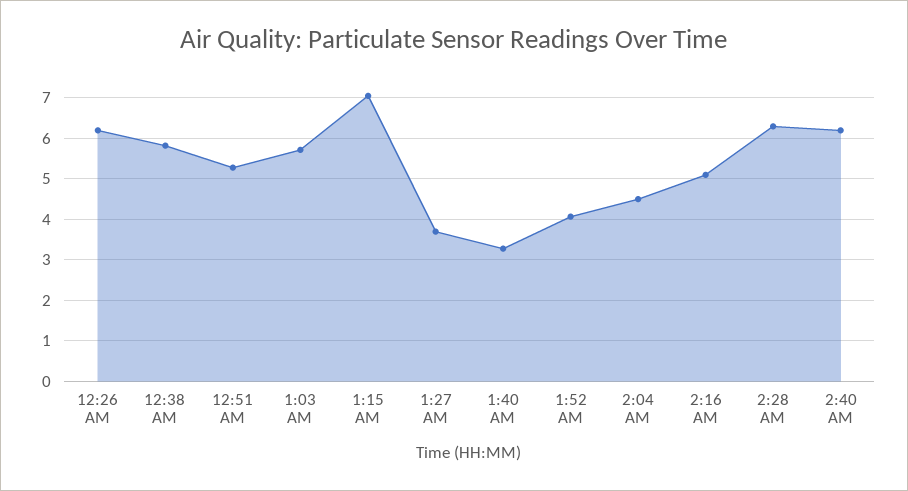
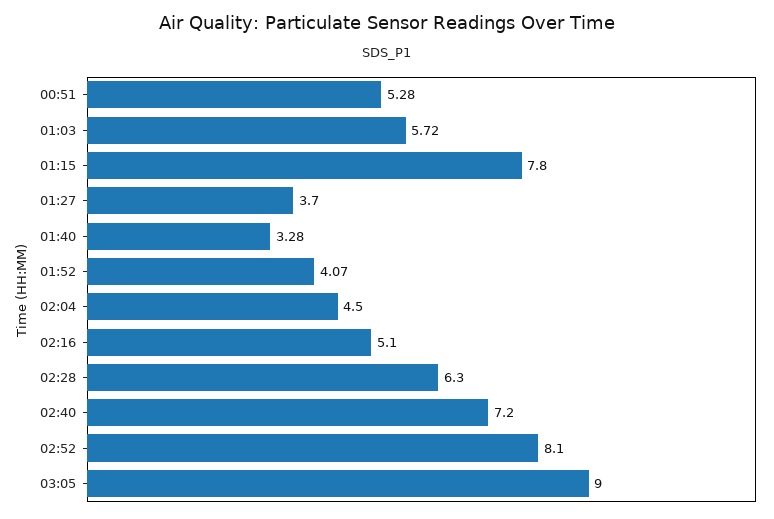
12:26 AM: 6.2 -> none
12:38 AM: 5.8 -> none
1:15 AM: 7 -> 7.8
2:40 AM: 6.2 -> 7.2
02:52: none -> 8.1
03:05: none -> 9

